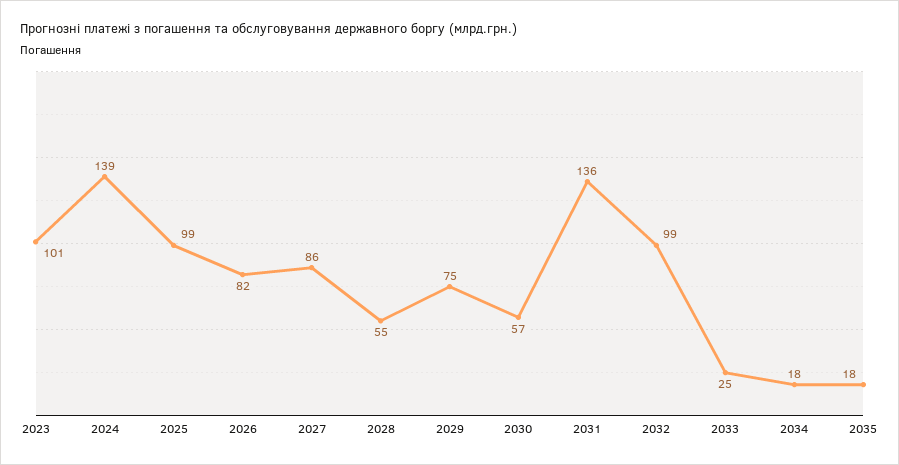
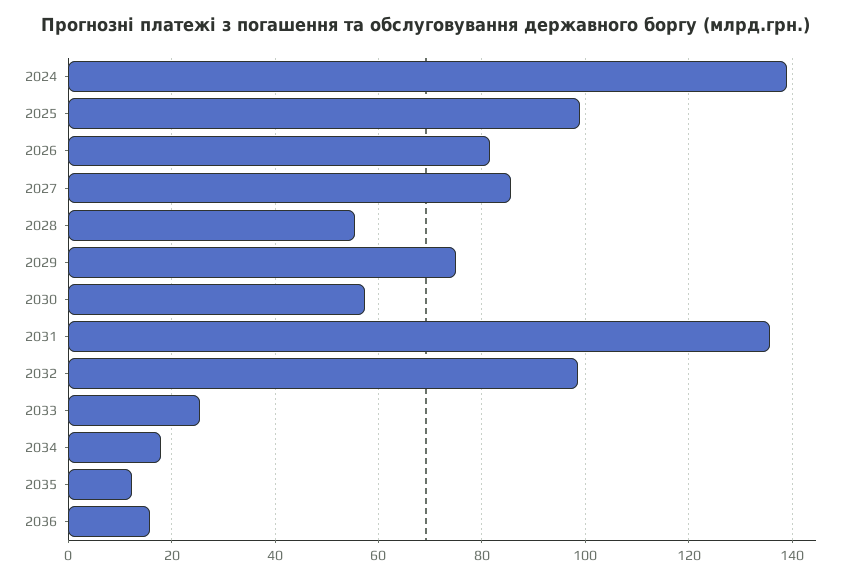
2023: 101 -> none
2035: 18 -> 12
2036: none -> 16

